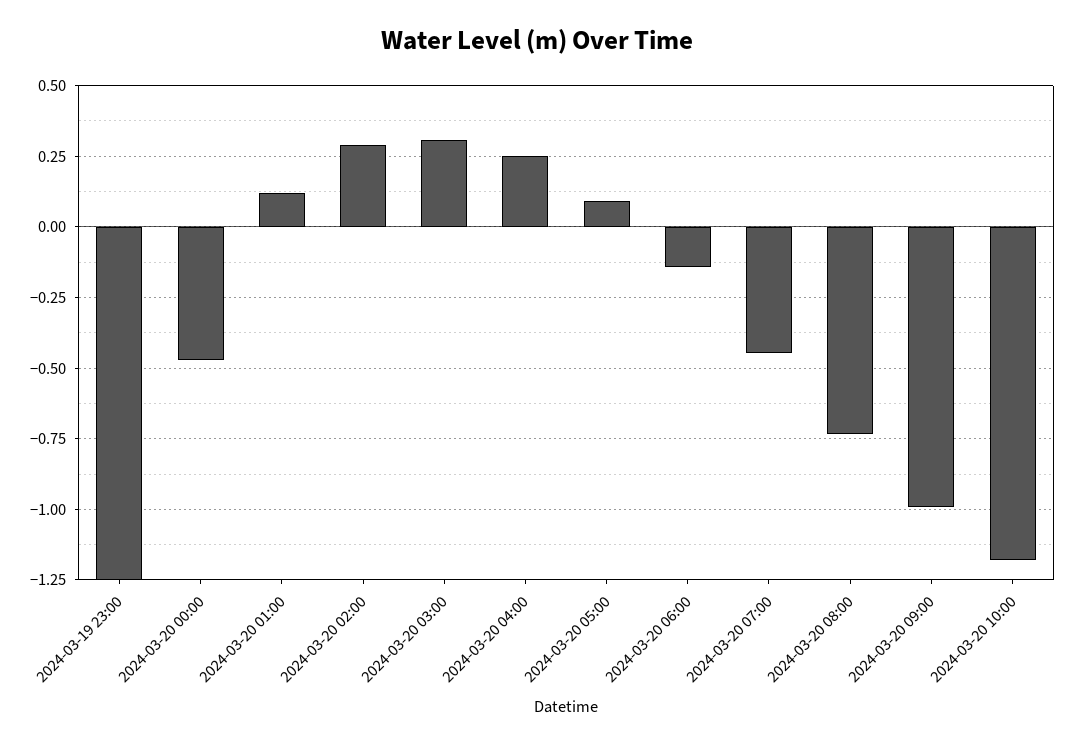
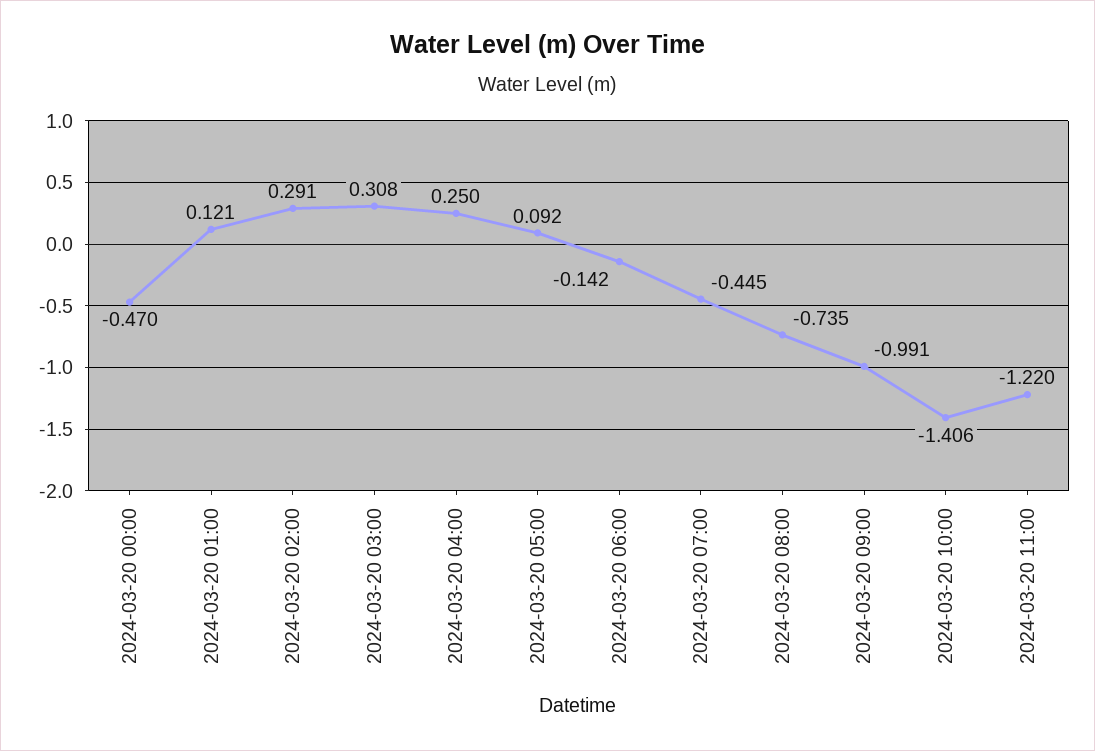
2024-03-19 23:00: -1.25 -> none
2024-03-20 10:00: -1.175 -> -1.406
2024-03-20 11:00: none -> -1.22

